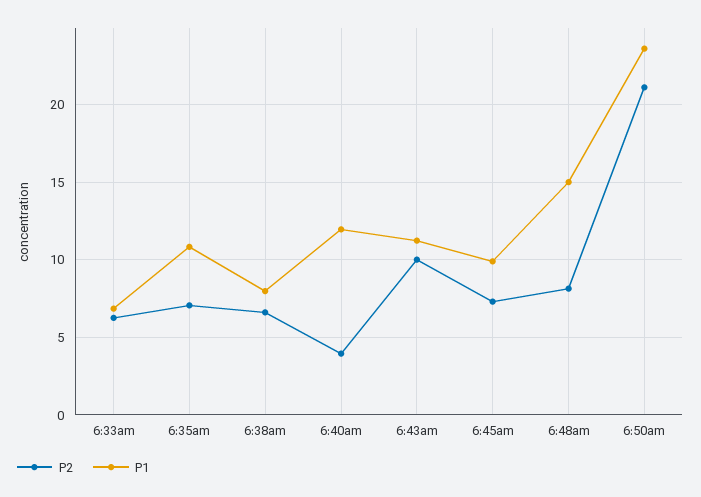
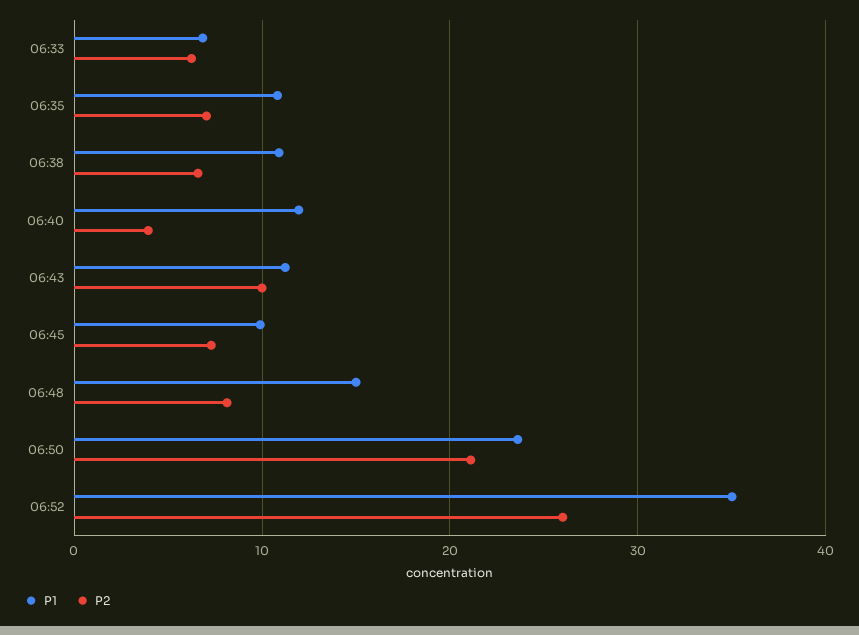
P1, 6:38am: 8 -> 11
P1, 06:52: none -> 35
P2, 06:52: none -> 26

